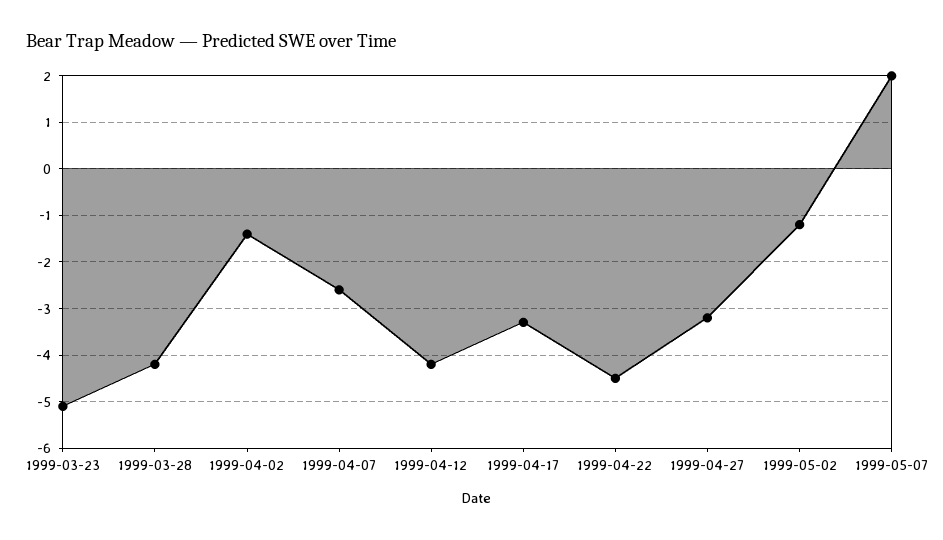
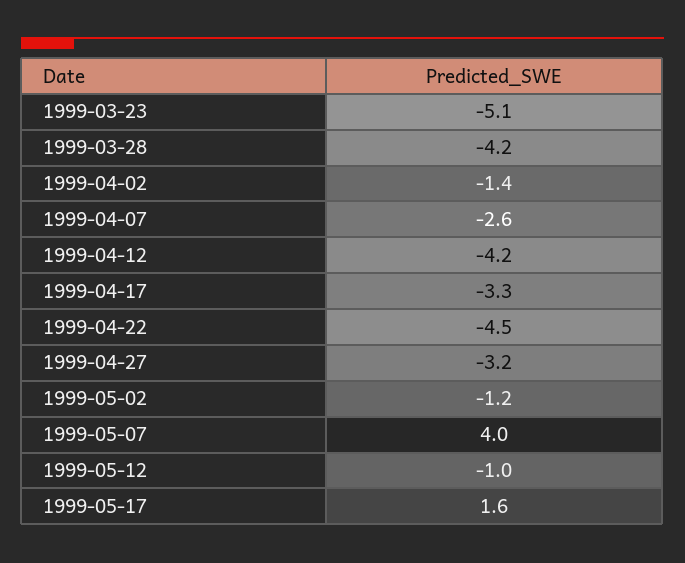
1999-05-07: 2 -> 4
1999-05-12: none -> -1
1999-05-17: none -> 1.6

